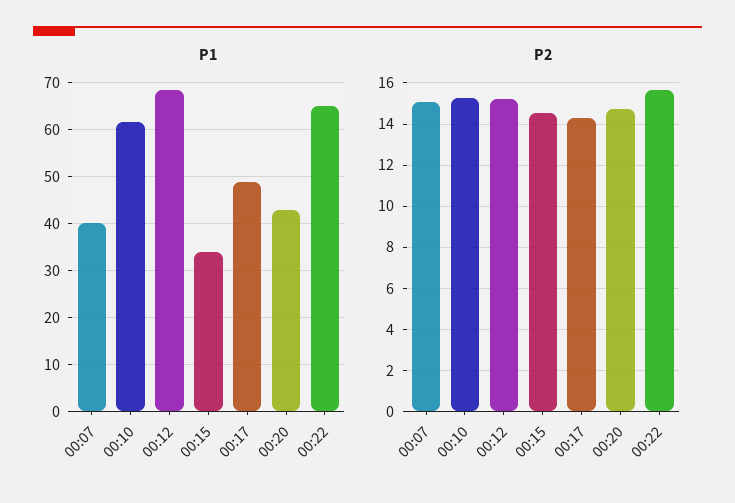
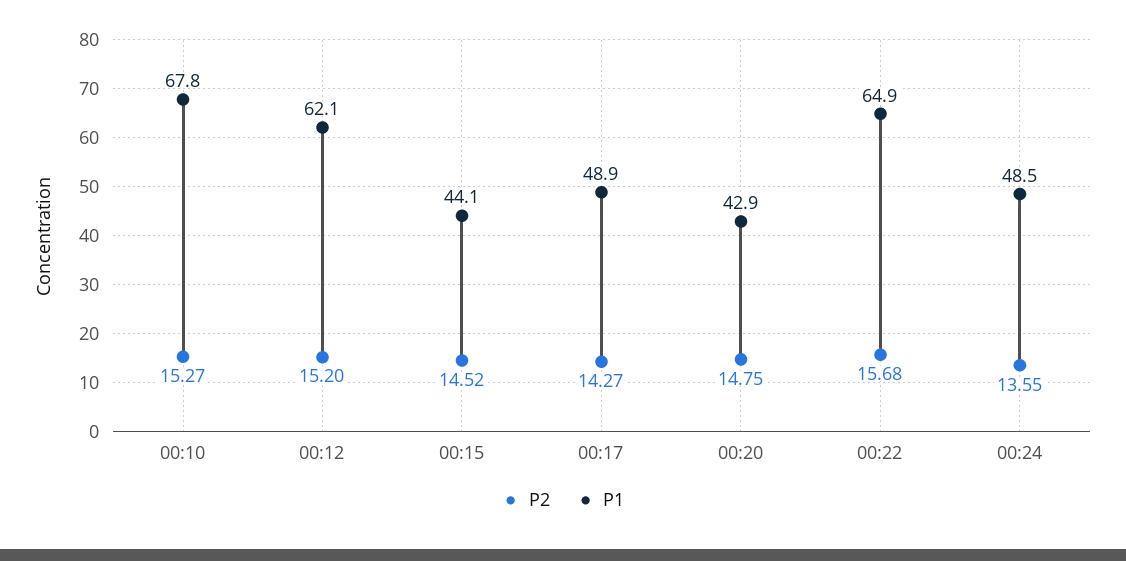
P1, 00:07: 40 -> none
P1, 00:10: 62 -> 67.8
P1, 00:12: 68 -> 62.1
P1, 00:15: 34 -> 44.1
P2, 00:07: 15 -> none
P2, 00:24: none -> 13.55
P1, 00:24: none -> 48.5

